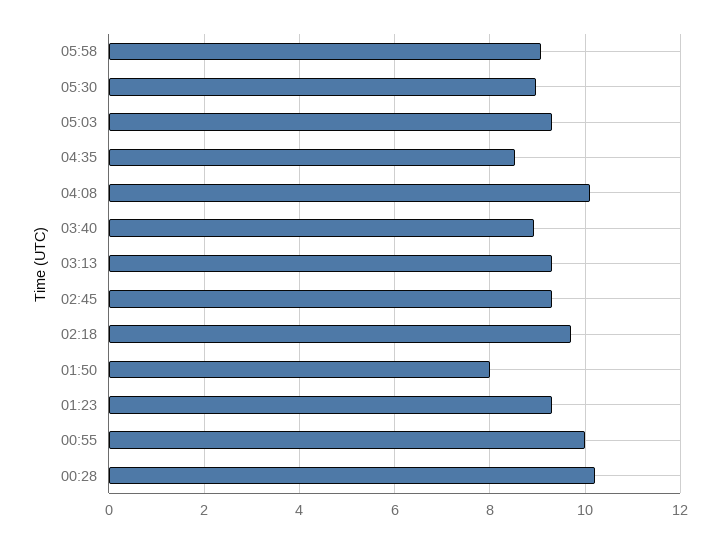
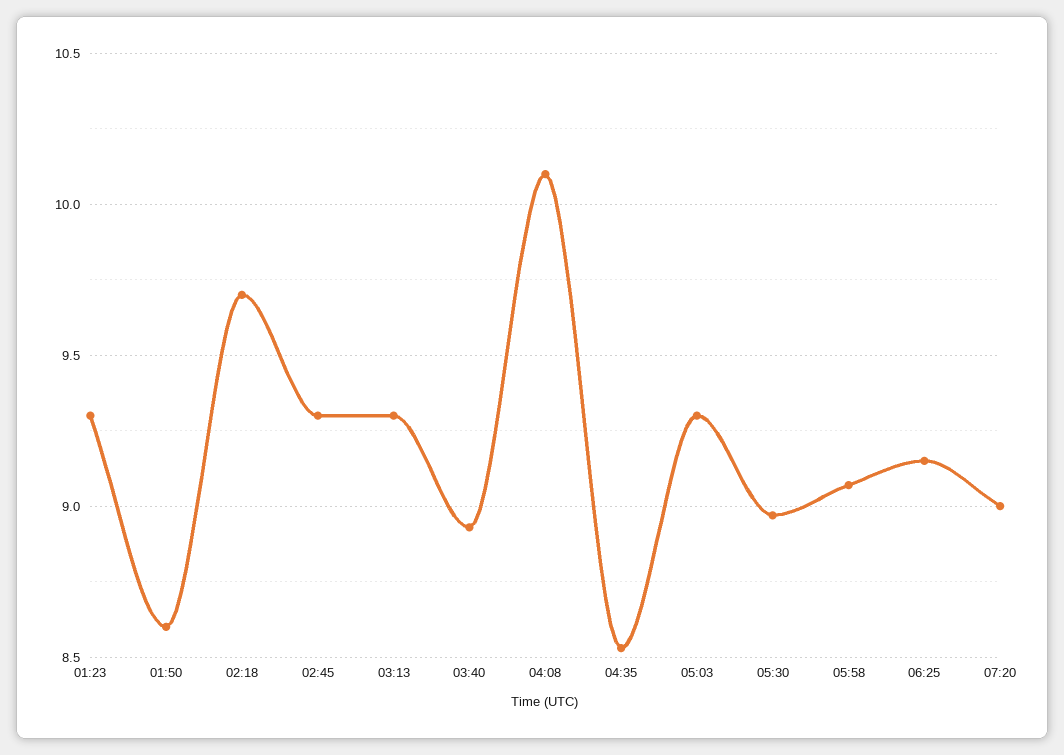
01:50: 8 -> 8.6
00:55: 10 -> none
00:28: 10.2 -> none
06:25: none -> 9.15
07:20: none -> 9

